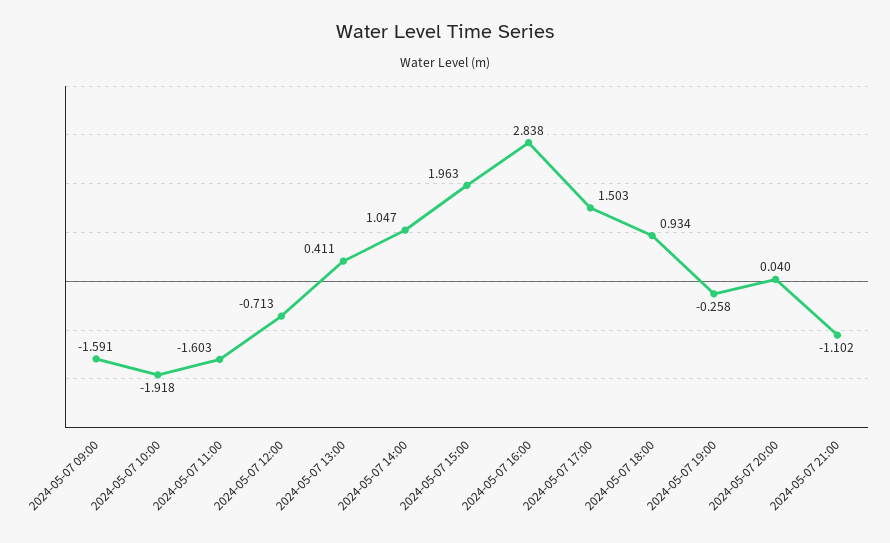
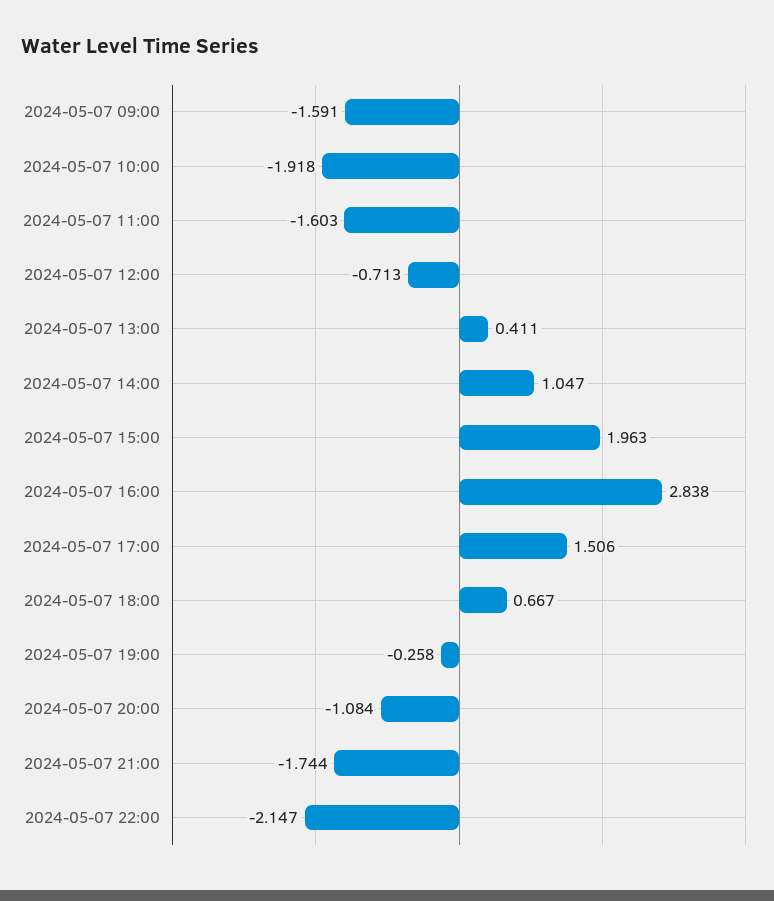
2024-05-07 17:00: 1.503 -> 1.506
2024-05-07 18:00: 0.934 -> 0.667
2024-05-07 20:00: 0.04 -> -1.084
2024-05-07 21:00: -1.102 -> -1.744
2024-05-07 22:00: none -> -2.147

